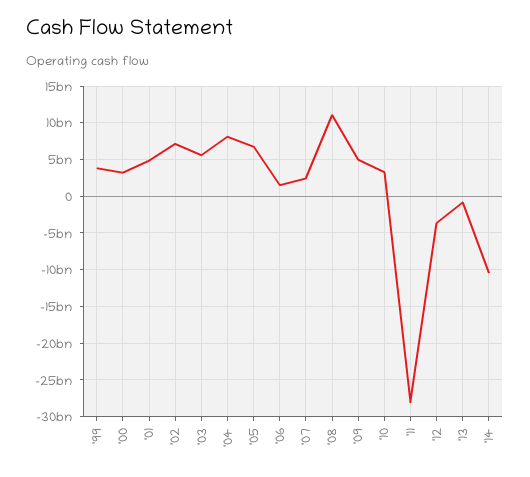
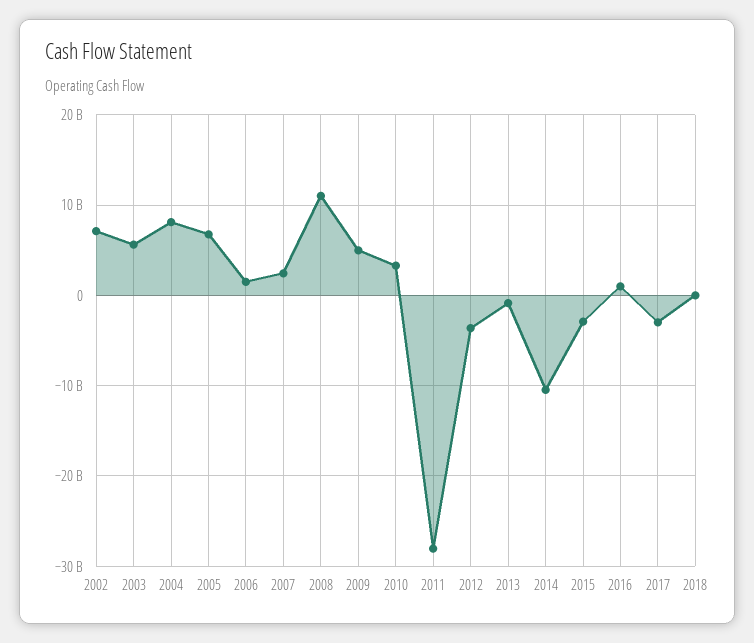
'99: 4000000000 -> none
'00: 3000000000 -> none
'01: 5000000000 -> none
2015: none -> -3000000000
2016: none -> 1000000000
2017: none -> -3000000000
2018: none -> 0

